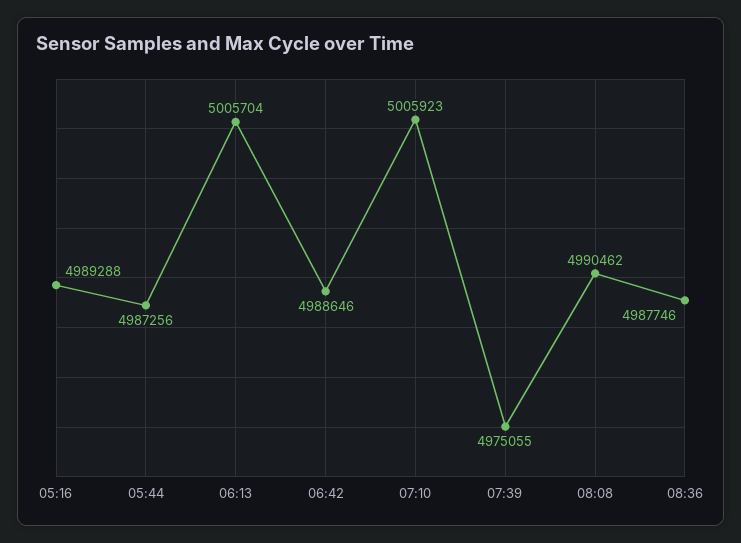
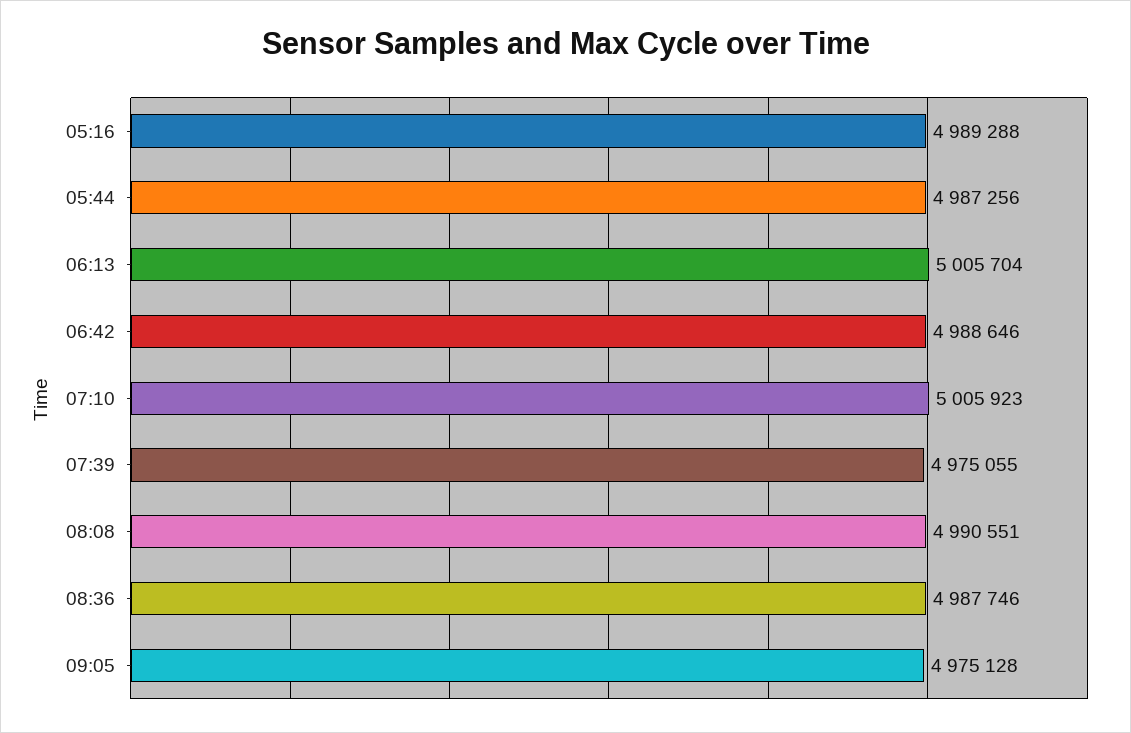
08:08: 4990462 -> 4990551
09:05: none -> 4975128

